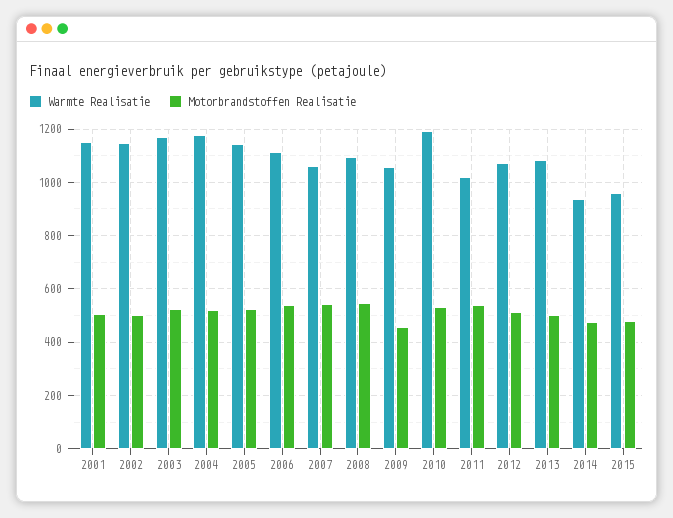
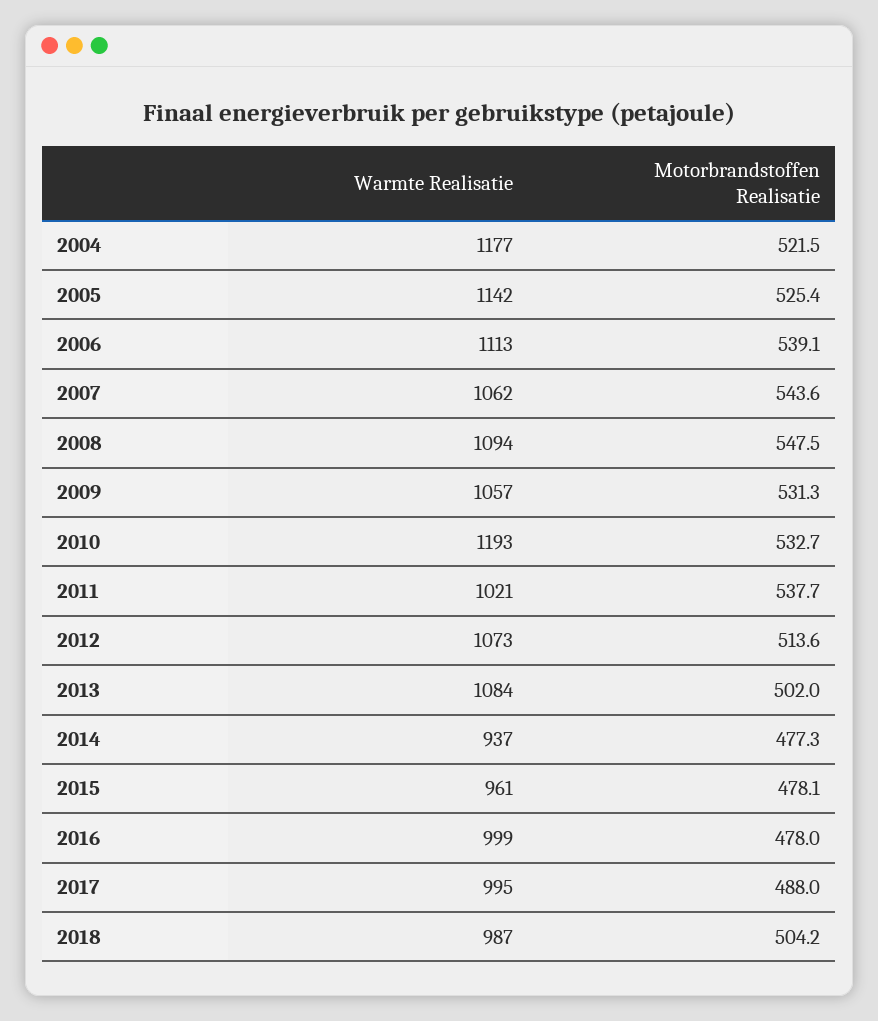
Warmte Realisatie, 2001: 1150 -> none
Motorbrandstoffen Realisatie, 2001: 500 -> none
Warmte Realisatie, 2002: 1150 -> none
Motorbrandstoffen Realisatie, 2002: 500 -> none
Warmte Realisatie, 2003: 1175 -> none
Motorbrandstoffen Realisatie, 2003: 525 -> none
Motorbrandstoffen Realisatie, 2009: 450 -> 531.3
Warmte Realisatie, 2016: none -> 999
Motorbrandstoffen Realisatie, 2016: none -> 478
Warmte Realisatie, 2017: none -> 995
Motorbrandstoffen Realisatie, 2017: none -> 488
Warmte Realisatie, 2018: none -> 987
Motorbrandstoffen Realisatie, 2018: none -> 504.2

